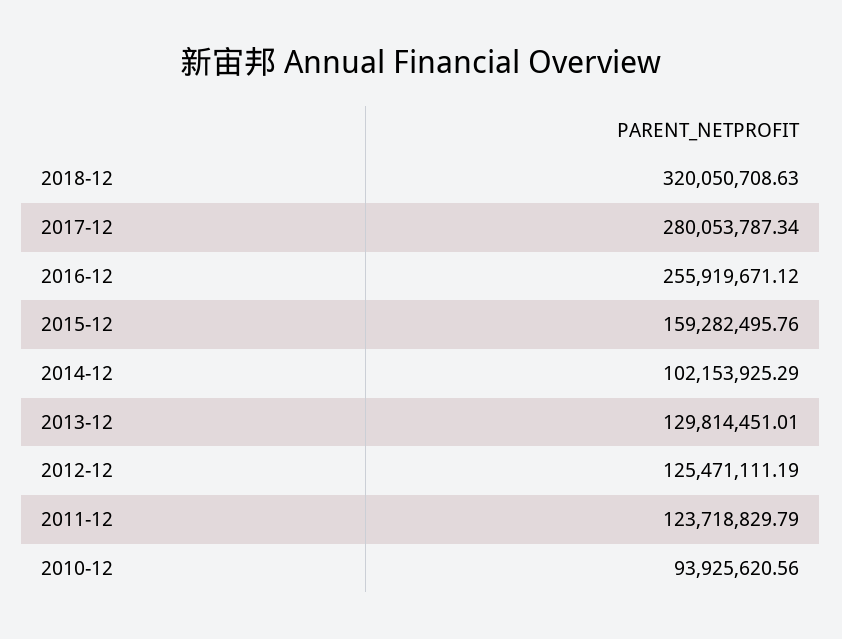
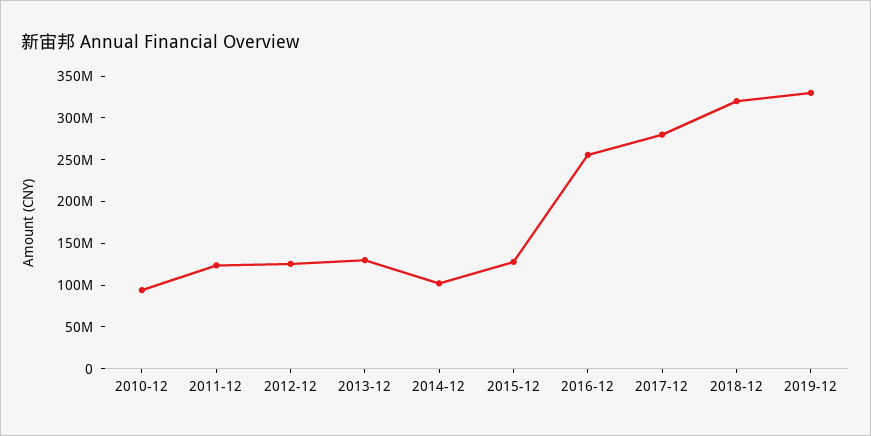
2015-12: 159282495.76 -> 130000000
2019-12: none -> 330000000

